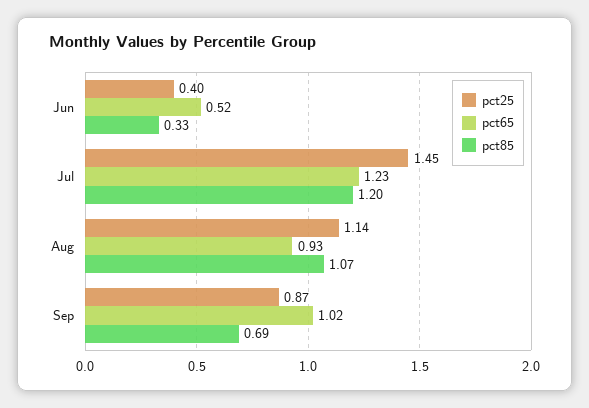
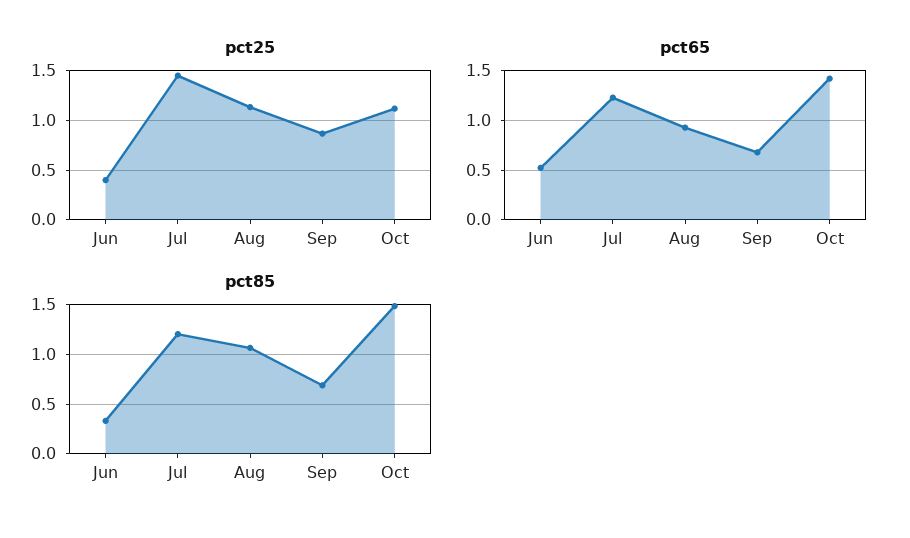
pct65, Sep: 1.02 -> 0.7
pct25, Oct: none -> 1.1
pct65, Oct: none -> 1.4
pct85, Oct: none -> 1.5

